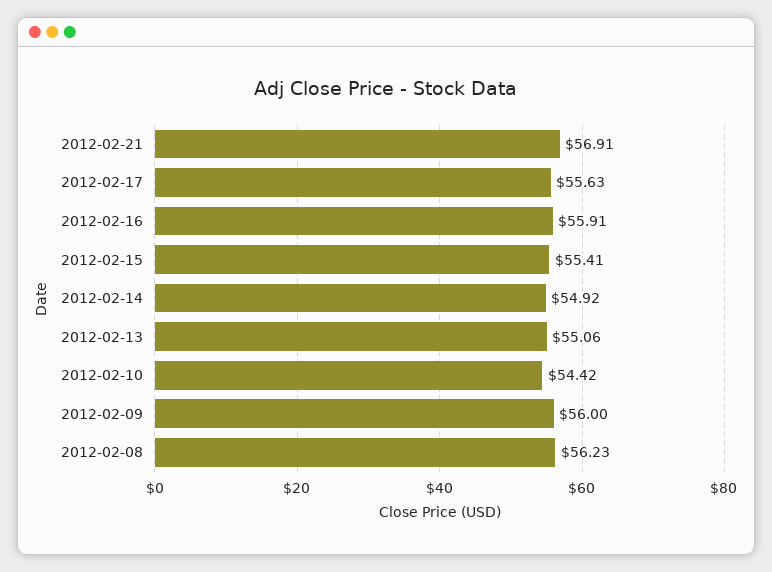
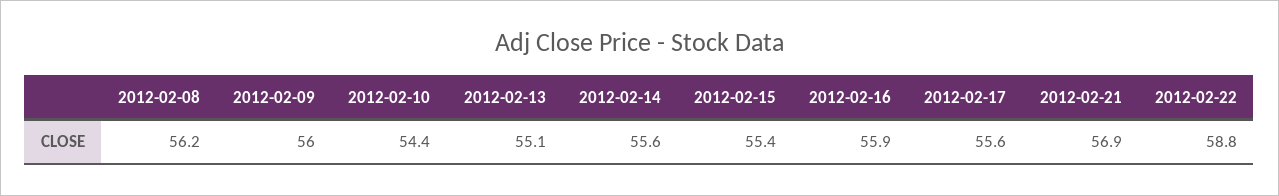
2012-02-14: 54.92 -> 55.6
2012-02-22: none -> 58.8

